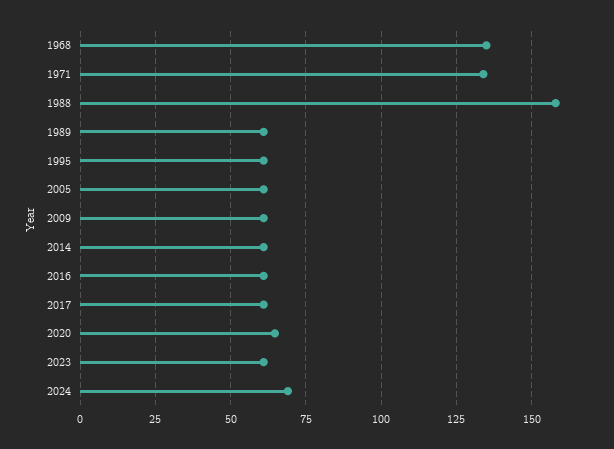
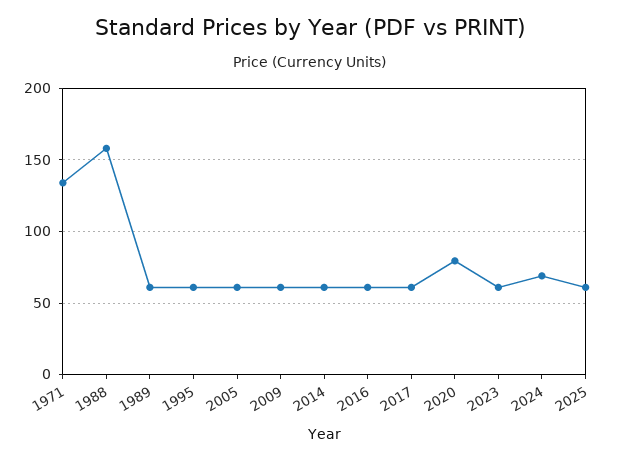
1968: 135 -> none
2020: 65 -> 80
2025: none -> 60

